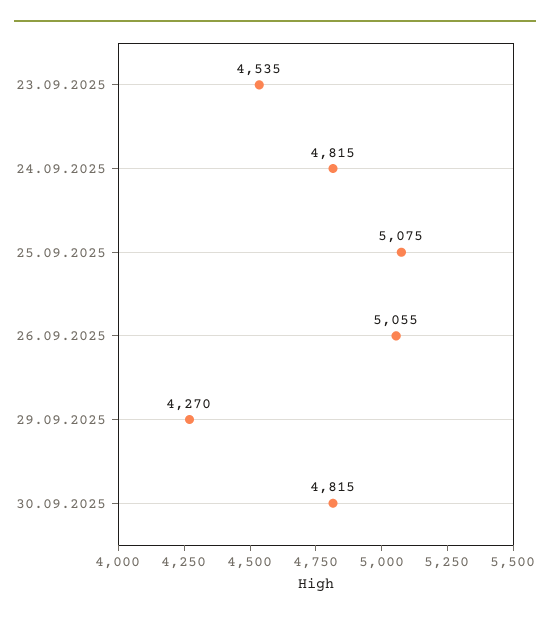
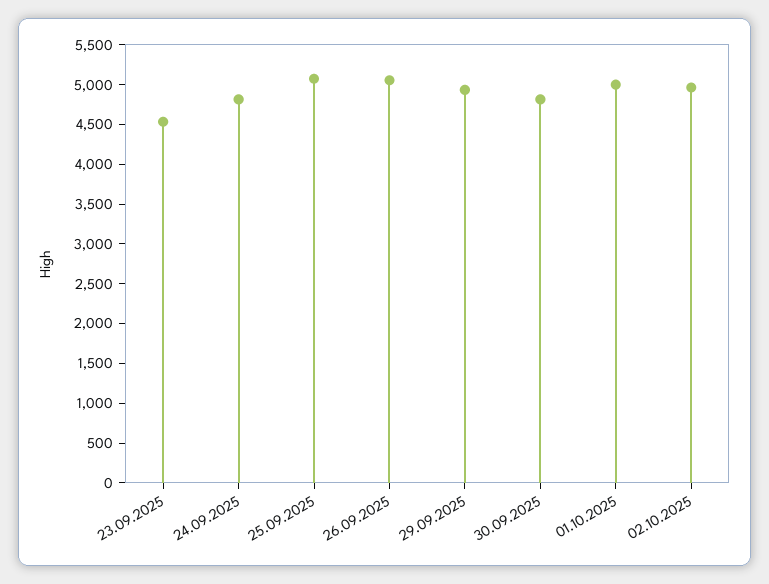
29.09.2025: 4270 -> 5000
01.10.2025: none -> 5000
02.10.2025: none -> 5000

